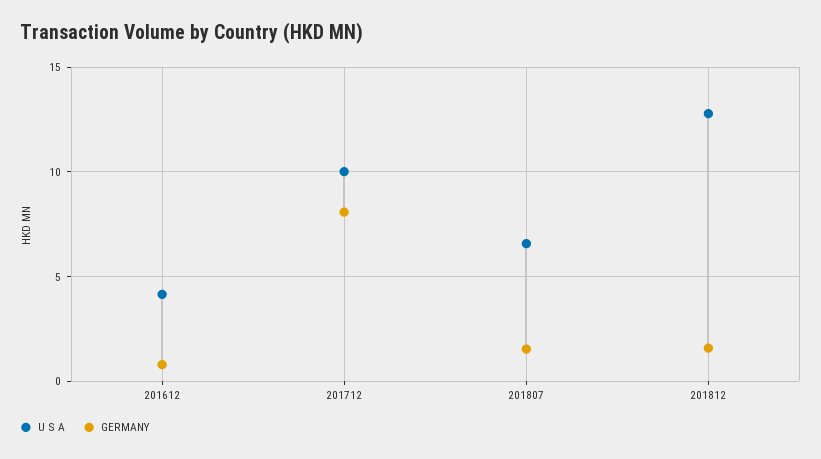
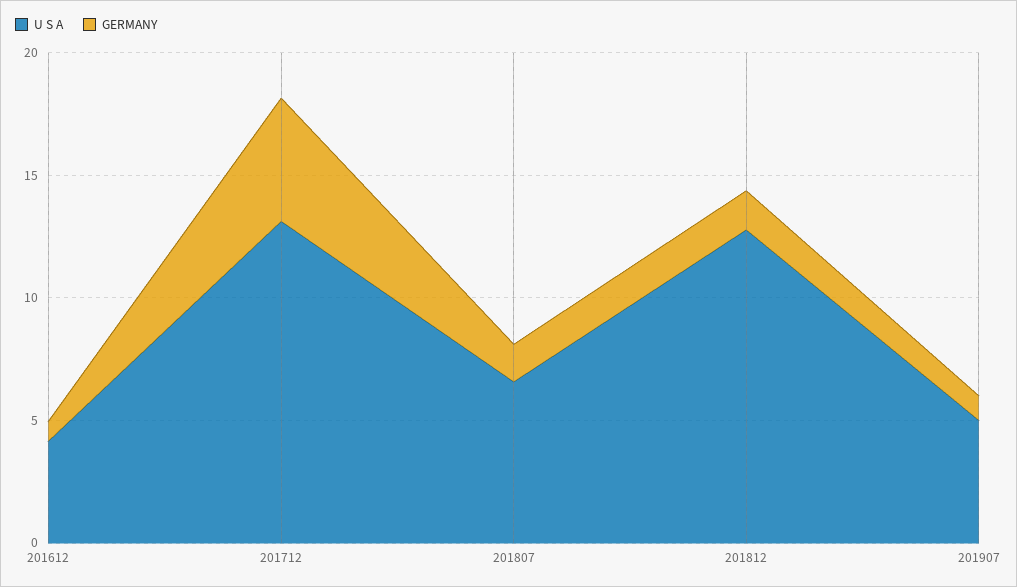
U S A, 201712: 10 -> 13
GERMANY, 201712: 8 -> 5
U S A, 201907: none -> 5
GERMANY, 201907: none -> 1

